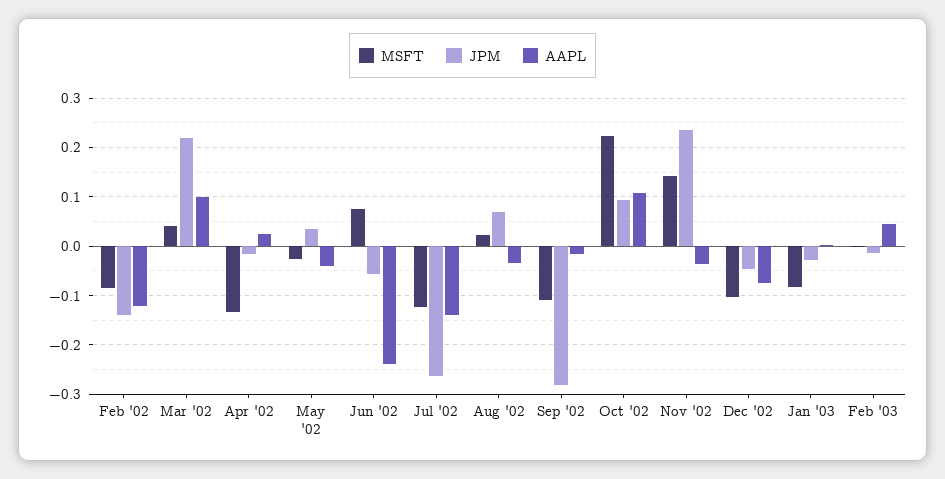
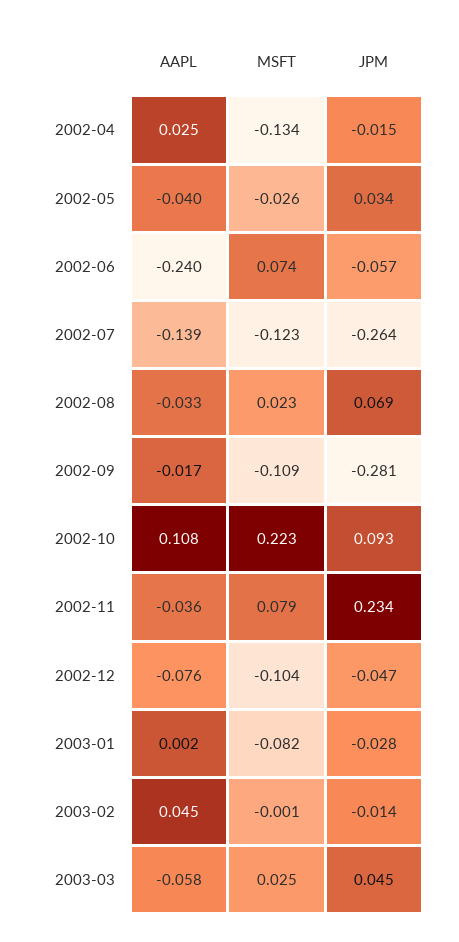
MSFT, Feb '02: -0.08 -> none
JPM, Feb '02: -0.14 -> none
AAPL, Feb '02: -0.12 -> none
MSFT, Mar '02: 0.04 -> none
JPM, Mar '02: 0.22 -> none
AAPL, Mar '02: 0.1 -> none
MSFT, Nov '02: 0.14 -> 0.079
AAPL, 2003-03: none -> -0.058
MSFT, 2003-03: none -> 0.025
JPM, 2003-03: none -> 0.045

